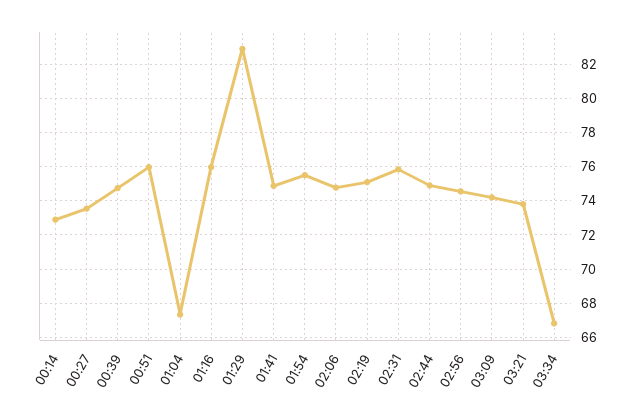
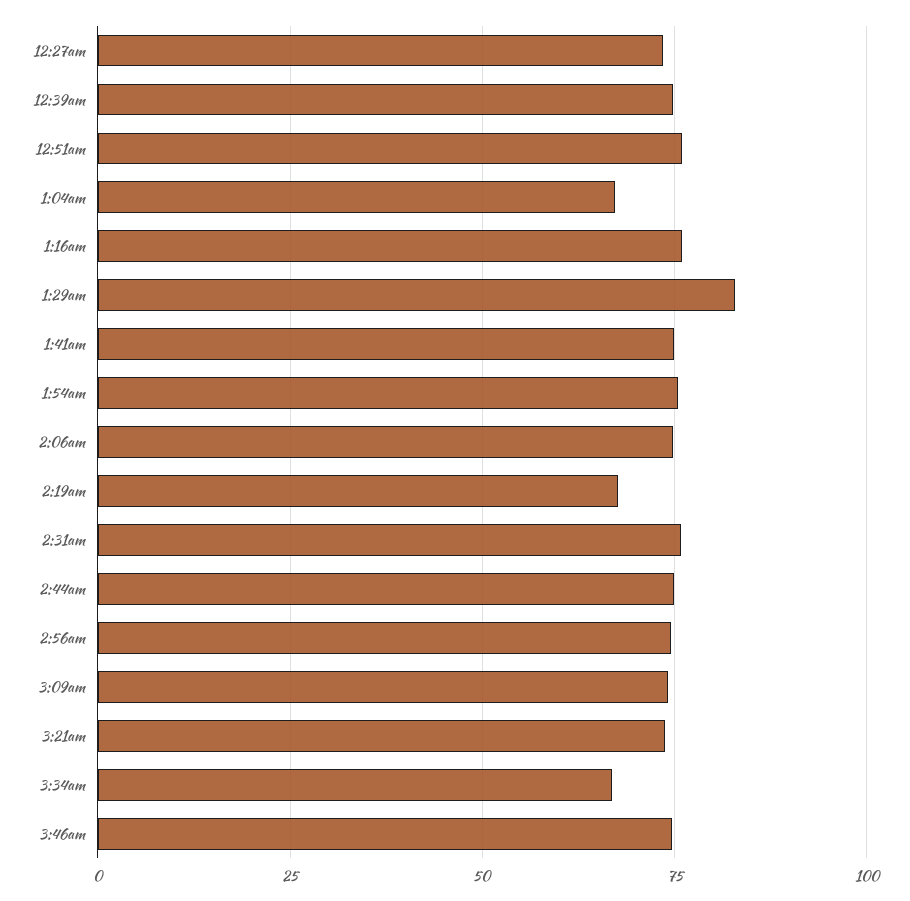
00:14: 73 -> none
02:19: 75 -> 67.5
3:46am: none -> 75

